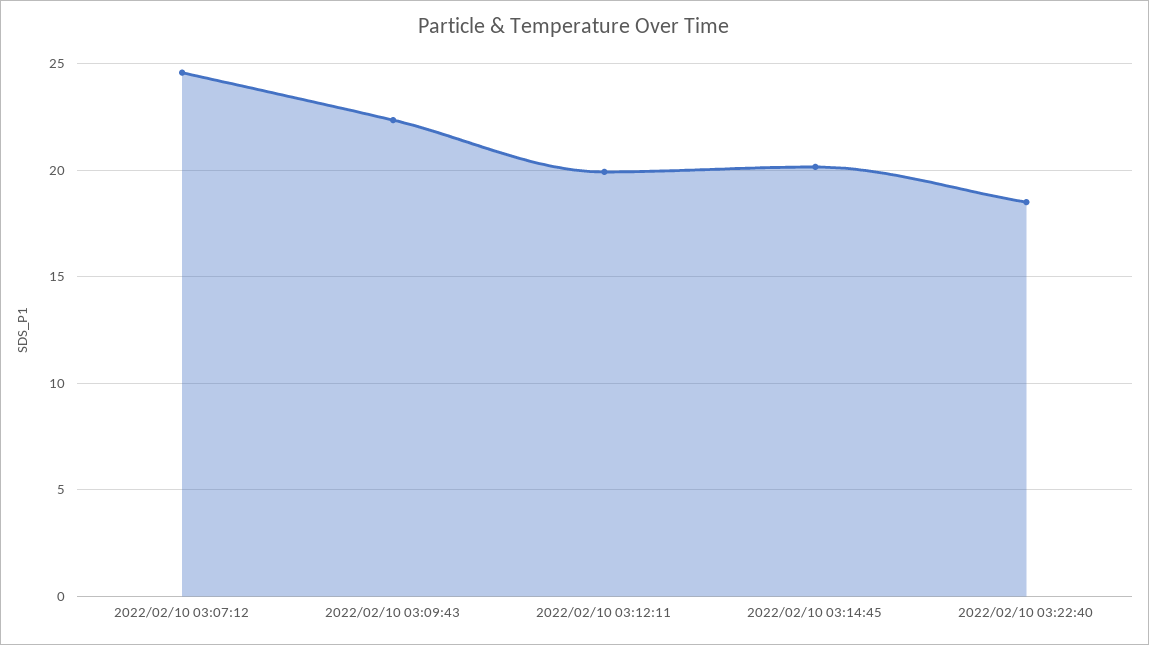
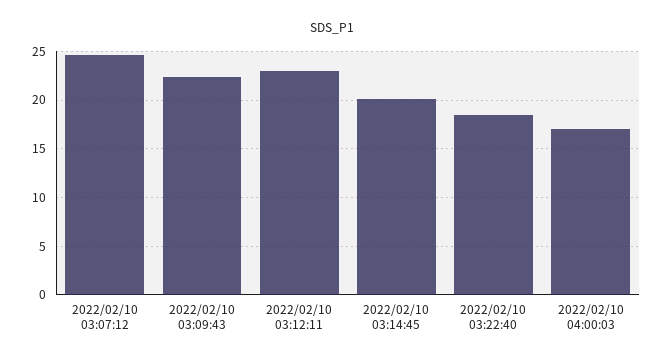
2022/02/10 03:12:11: 20 -> 23
2022/02/10 04:00:03: none -> 17

